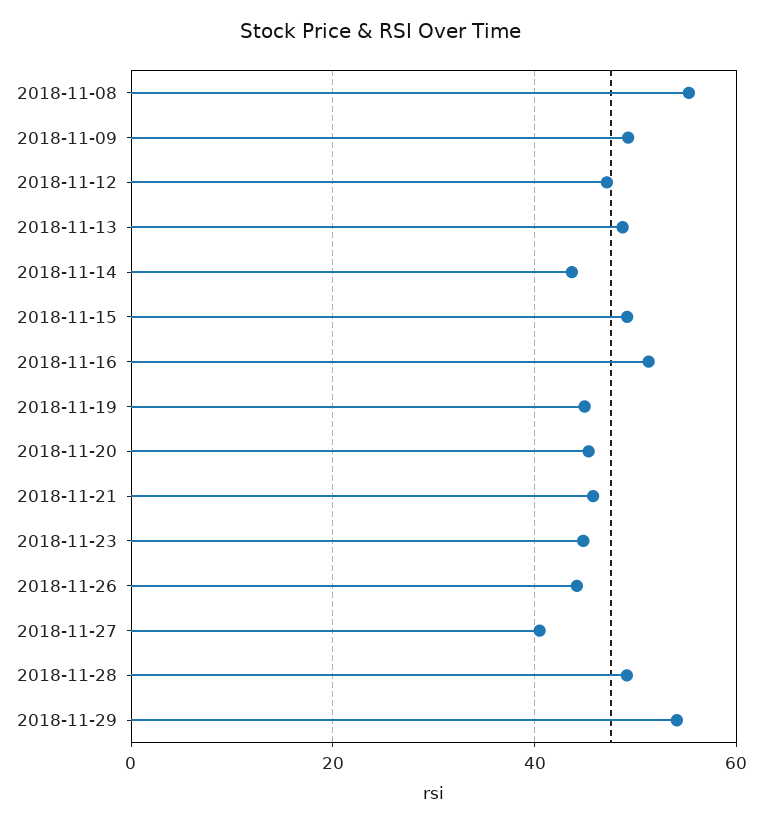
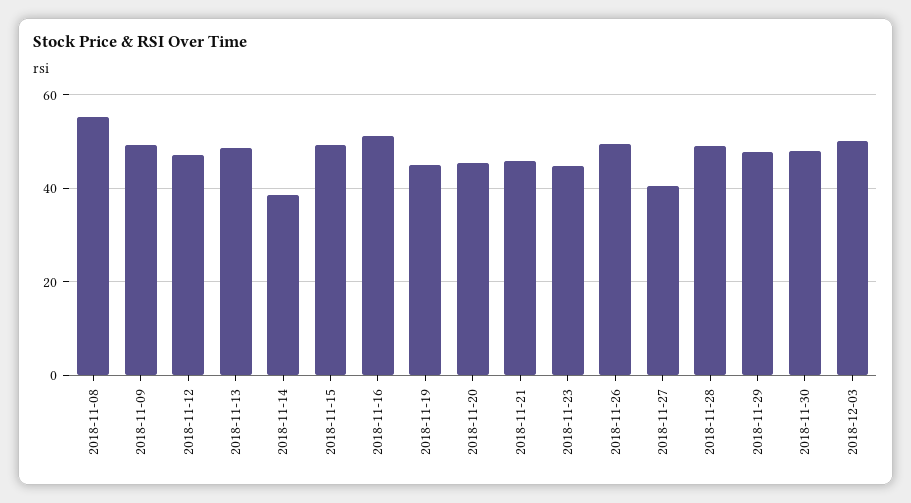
2018-11-14: 44 -> 38
2018-11-26: 44 -> 50
2018-11-29: 54 -> 48
2018-11-30: none -> 48
2018-12-03: none -> 50

